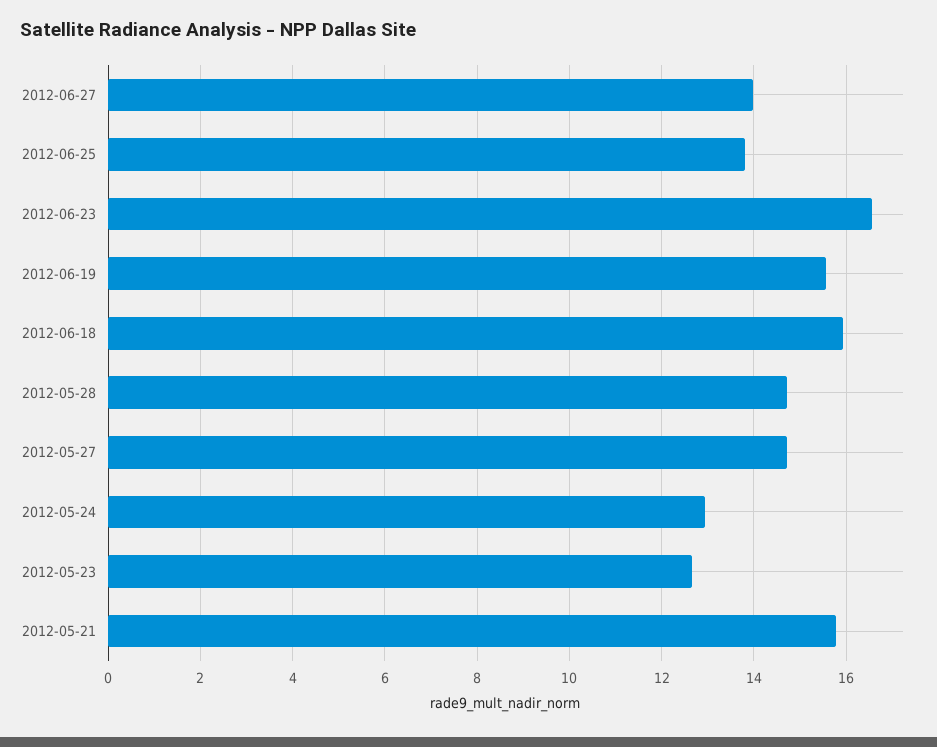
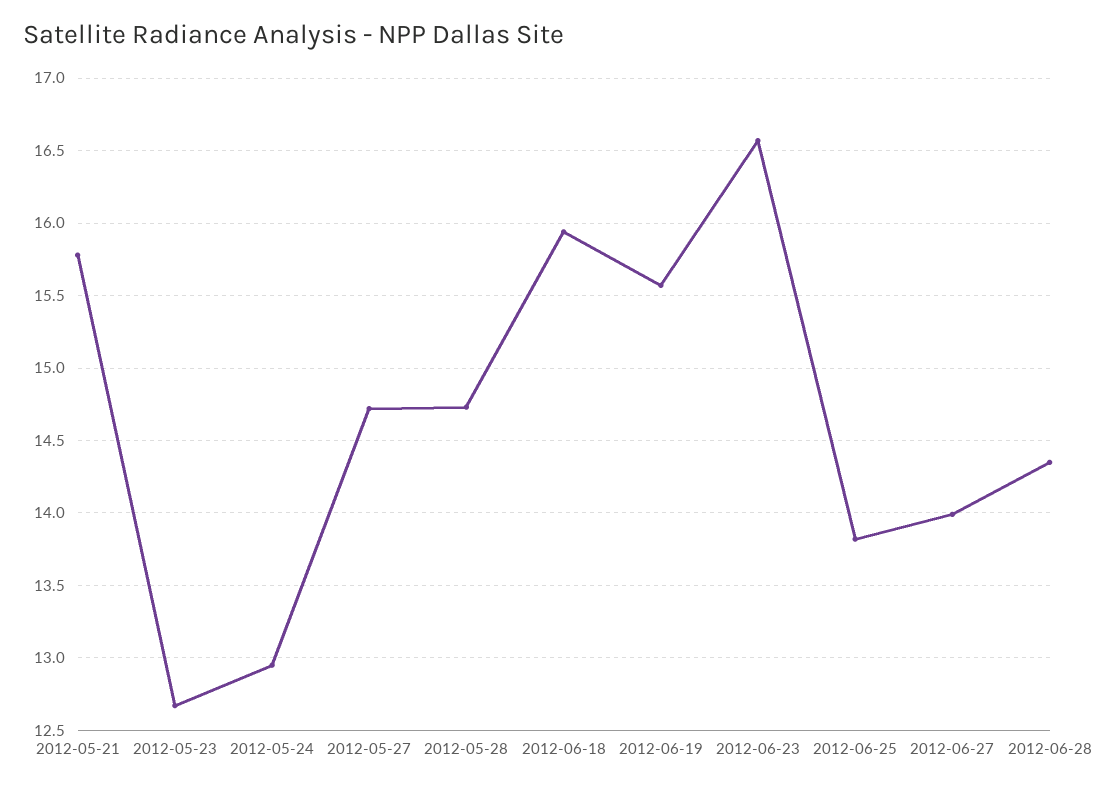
2012-06-28: none -> 14.35

